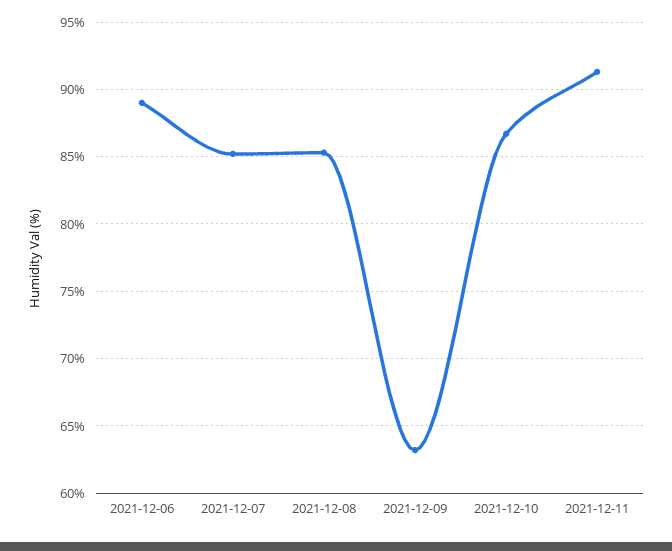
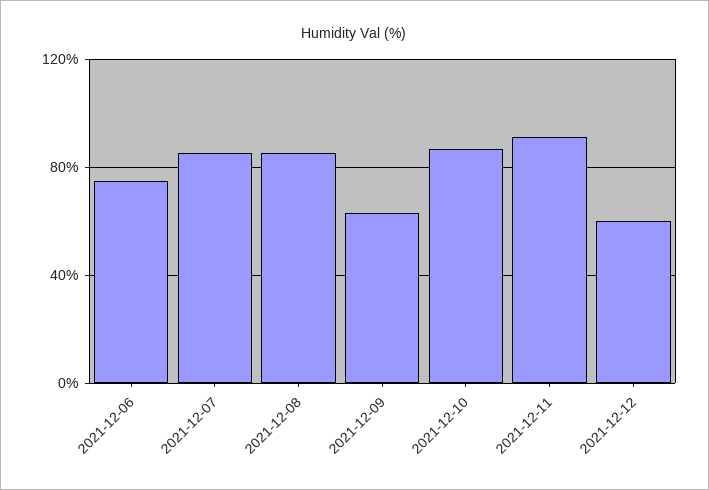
2021-12-06: 89 -> 75
2021-12-12: none -> 60

